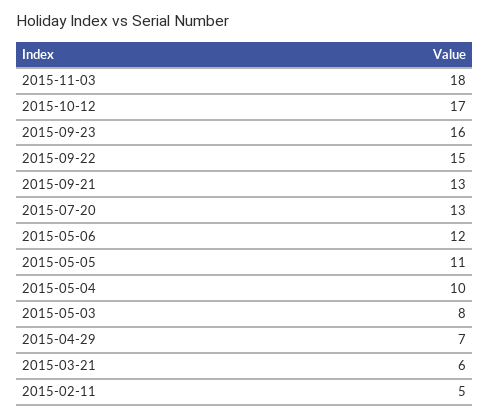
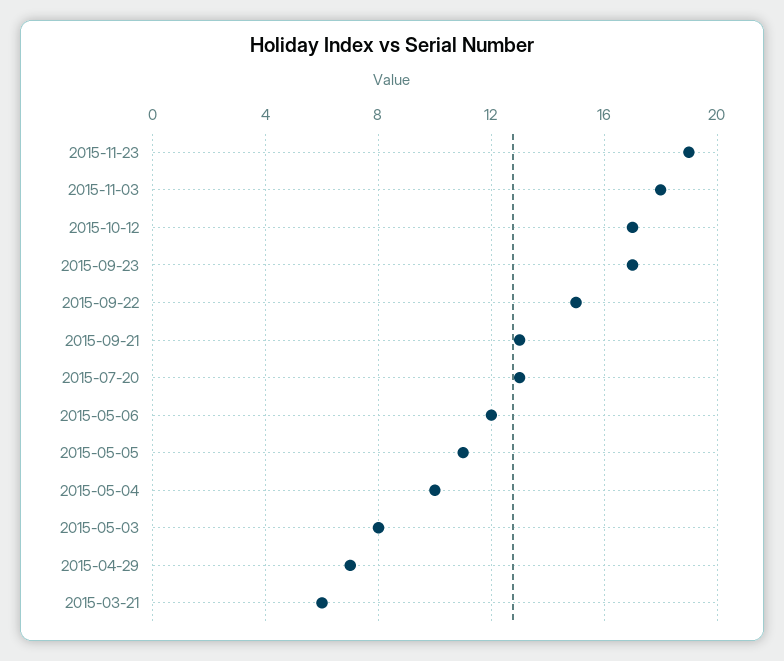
2015-09-23: 16 -> 17
2015-02-11: 5 -> none
2015-11-23: none -> 19

